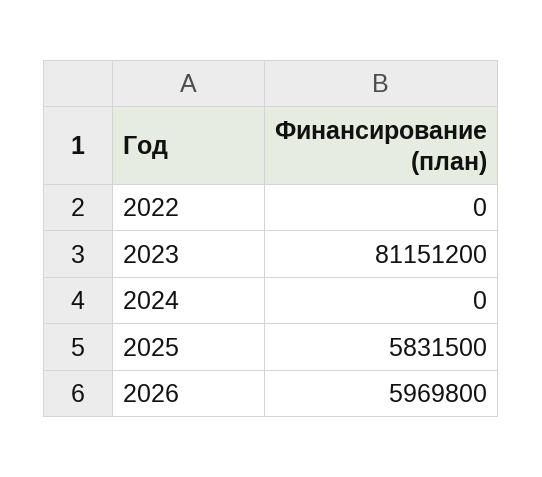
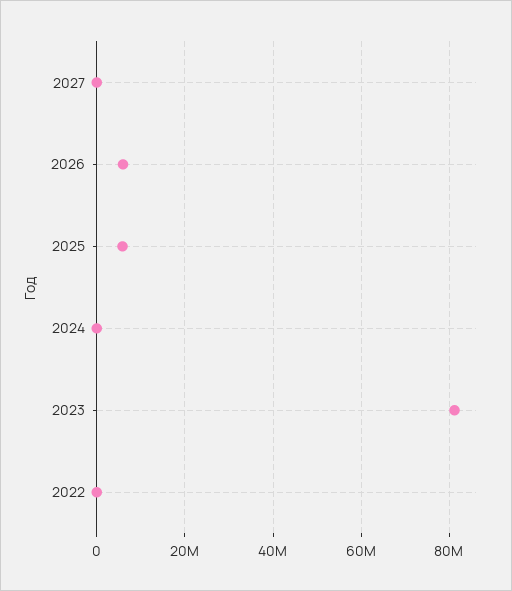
2027: none -> 0

